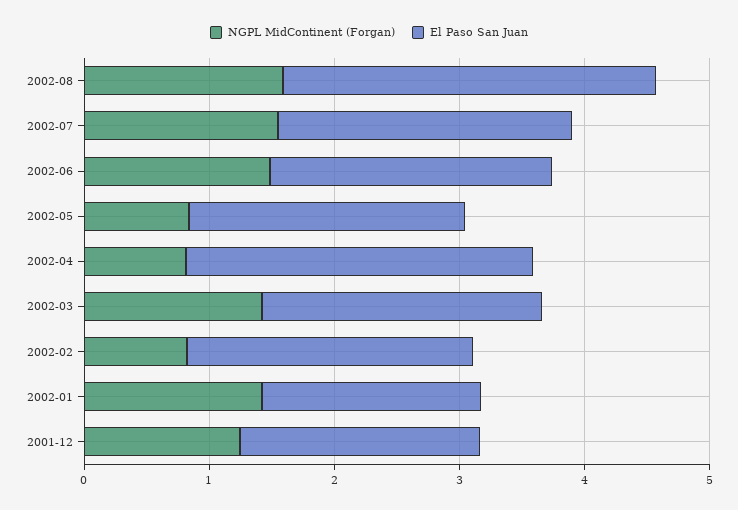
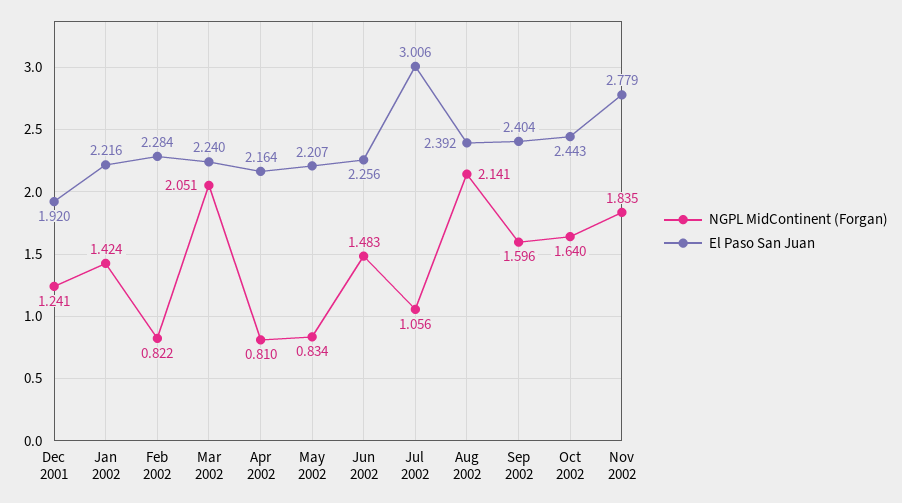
NGPL MidContinent (Forgan), 2002-08: 1.6 -> 2.141
El Paso San Juan, 2002-08: 3 -> 2.392
NGPL MidContinent (Forgan), 2002-07: 1.6 -> 1.056
El Paso San Juan, 2002-07: 2.4 -> 3.006
El Paso San Juan, 2002-04: 2.8 -> 2.164
NGPL MidContinent (Forgan), 2002-03: 1.4 -> 2.051
El Paso San Juan, 2002-01: 1.8 -> 2.216
NGPL MidContinent (Forgan), Sep 2002: none -> 1.596
El Paso San Juan, Sep 2002: none -> 2.404
NGPL MidContinent (Forgan), Oct 2002: none -> 1.64
El Paso San Juan, Oct 2002: none -> 2.443
NGPL MidContinent (Forgan), Nov 2002: none -> 1.835
El Paso San Juan, Nov 2002: none -> 2.779

